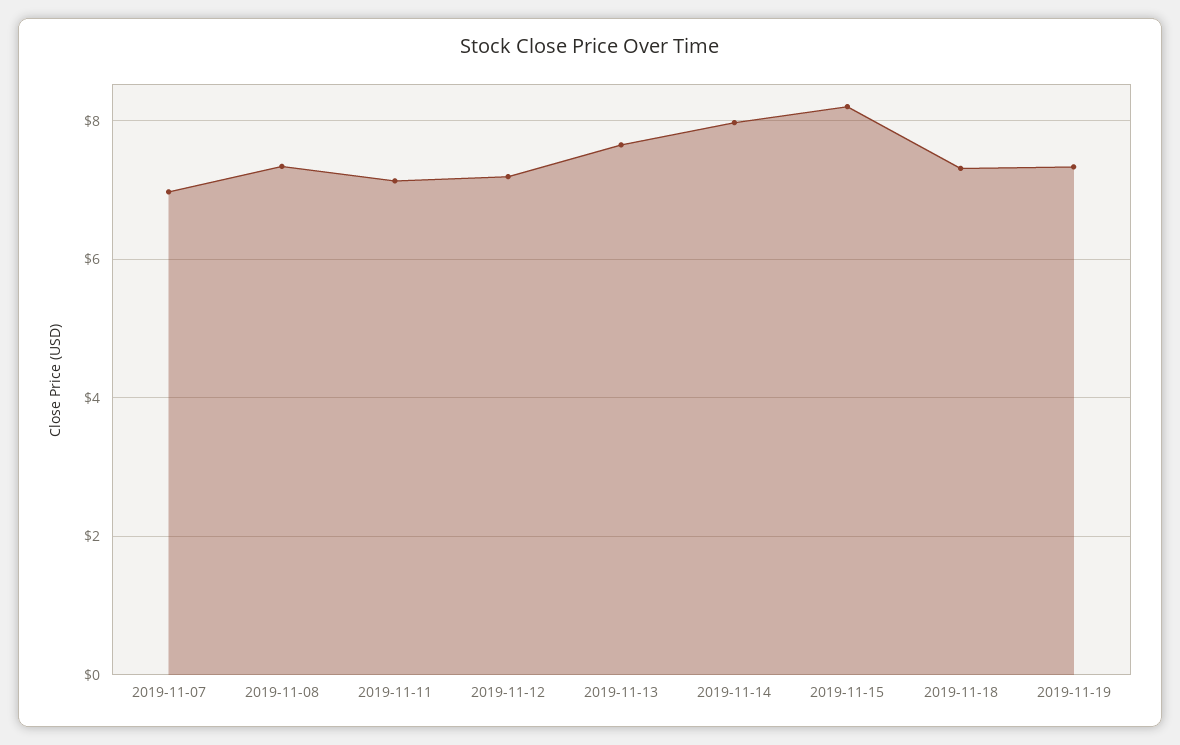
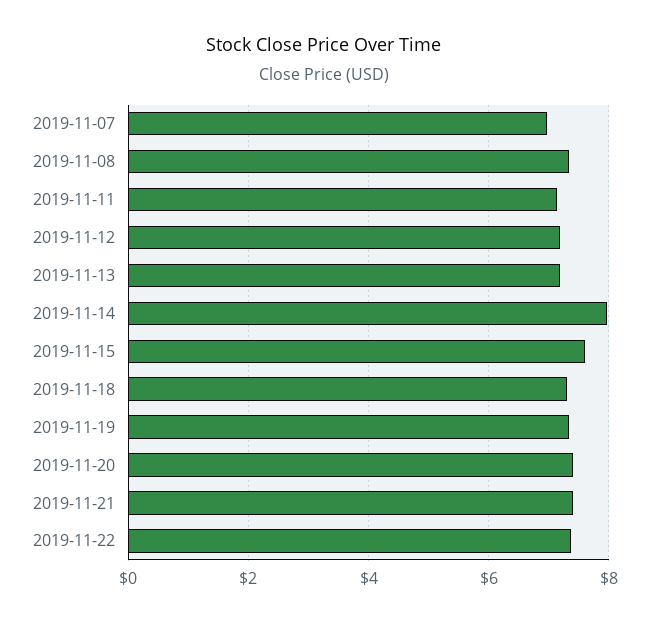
2019-11-13: 7.6 -> 7.2
2019-11-15: 8.2 -> 7.6
2019-11-20: none -> 7.4
2019-11-21: none -> 7.4
2019-11-22: none -> 7.4

